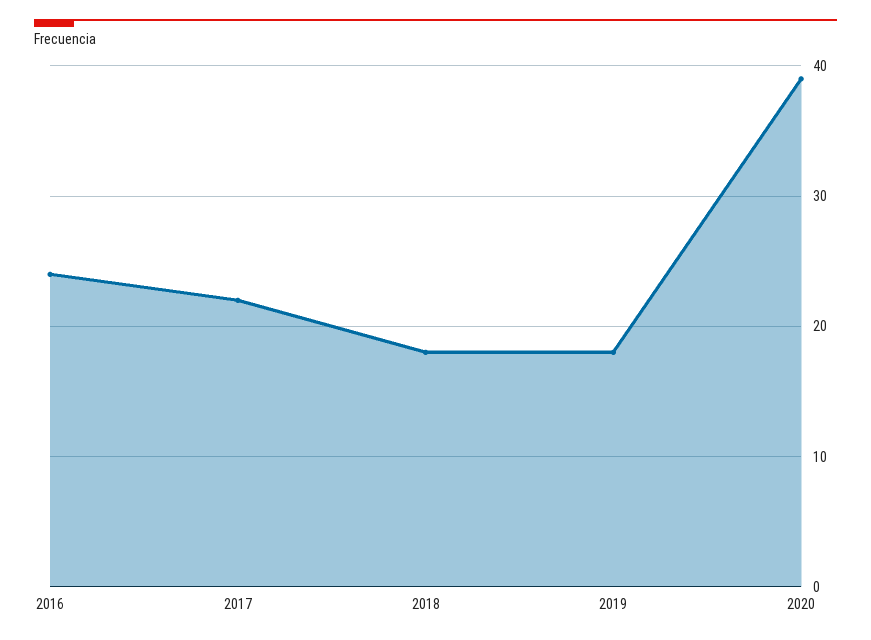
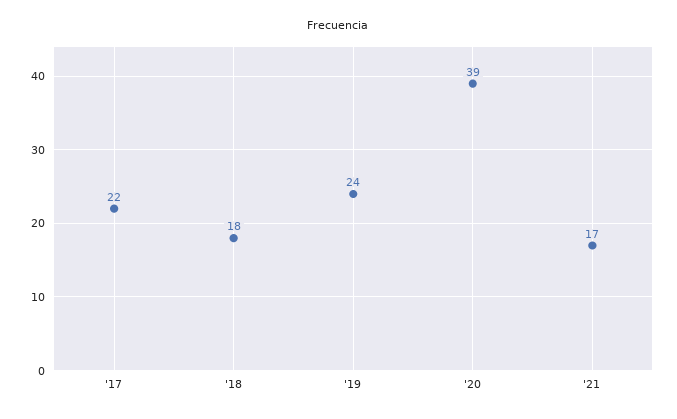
2016: 24 -> none
2019: 18 -> 24
'21: none -> 17

